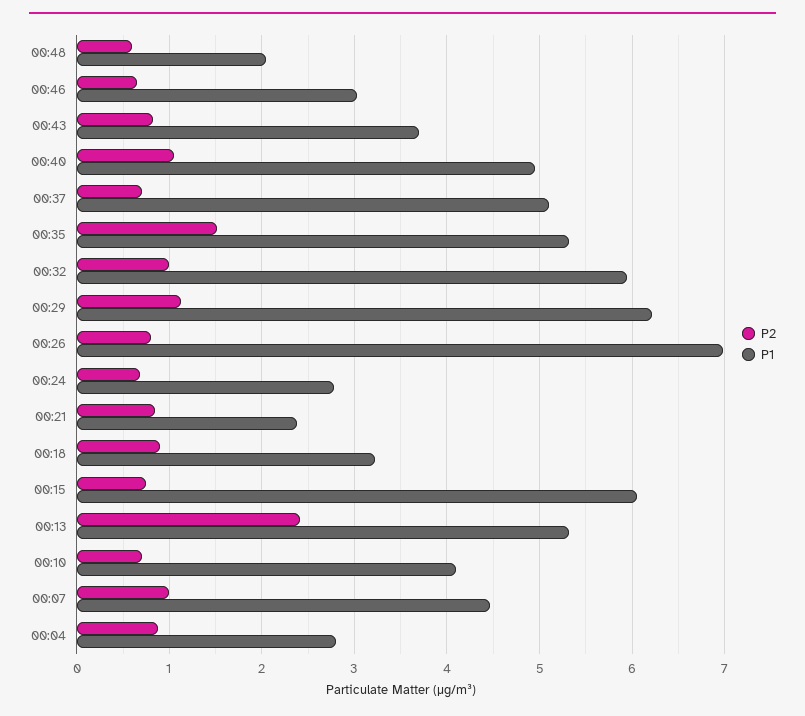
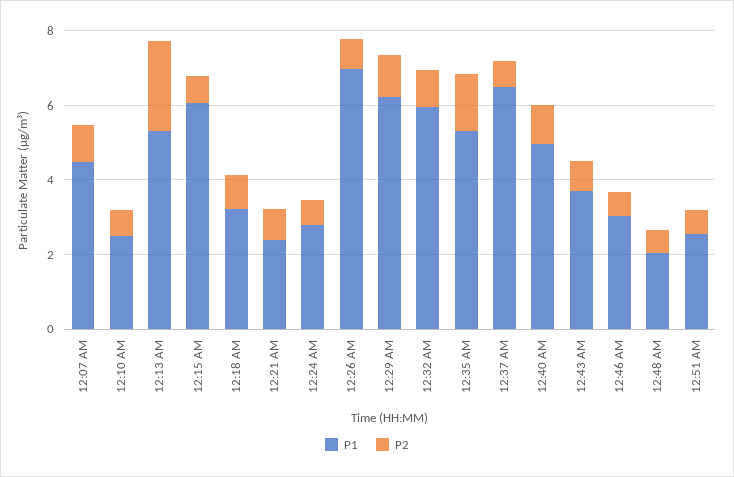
P1, 00:37: 5.1 -> 6.5
P1, 00:10: 4.1 -> 2.5
P2, 00:04: 0.9 -> none
P1, 00:04: 2.8 -> none
P1, 12:51 AM: none -> 2.5
P2, 12:51 AM: none -> 0.5

